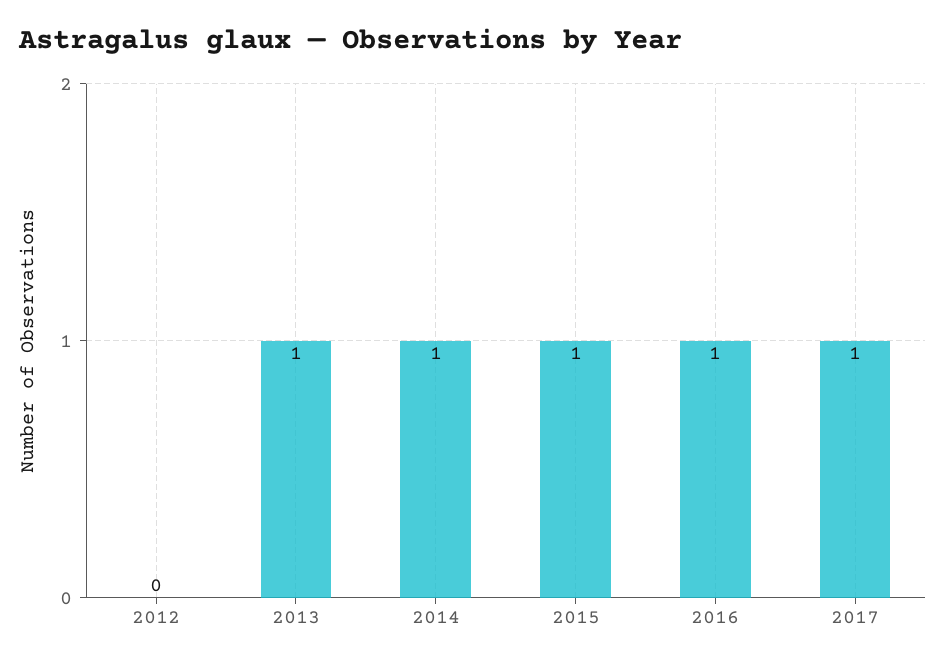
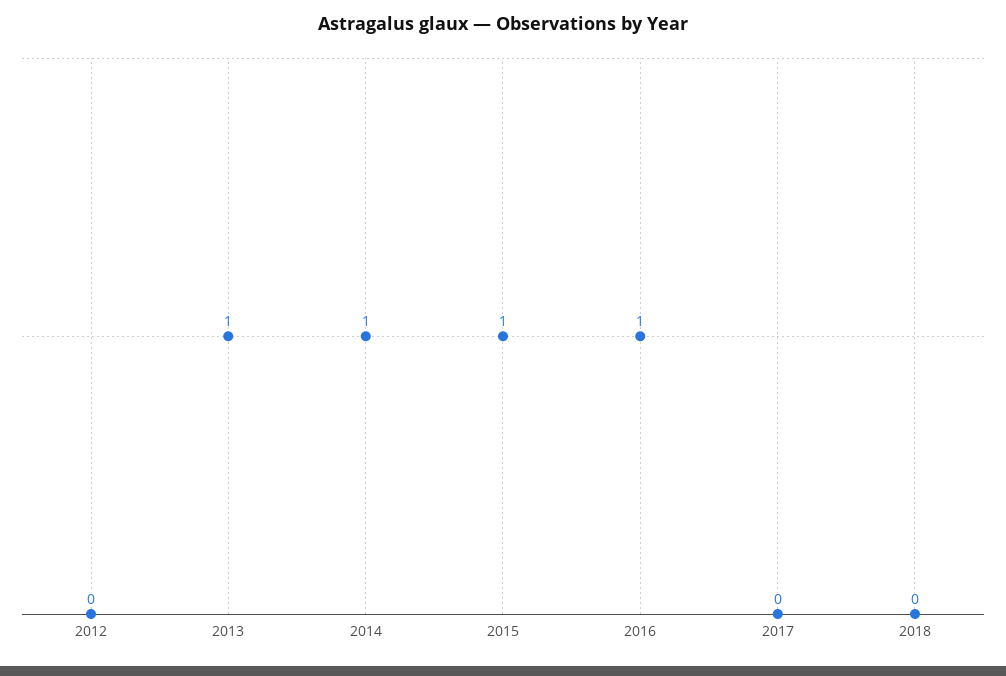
2017: 1 -> 0
2018: none -> 0

